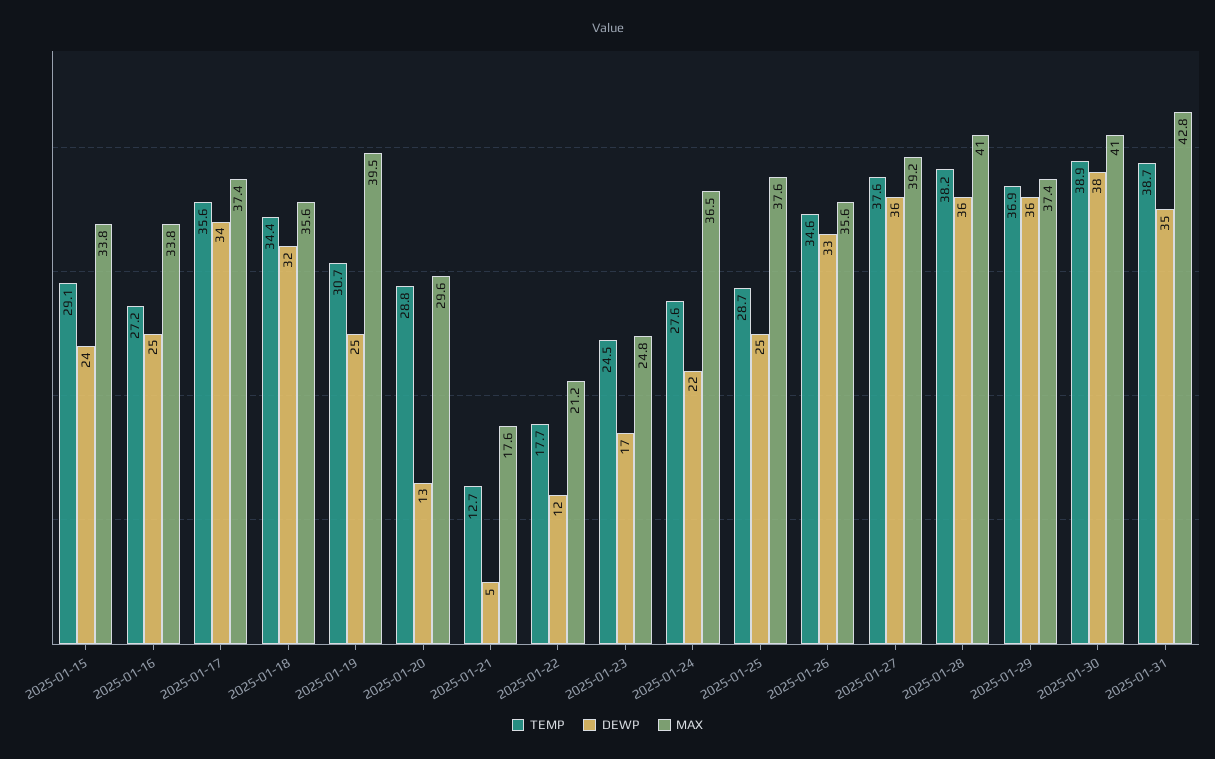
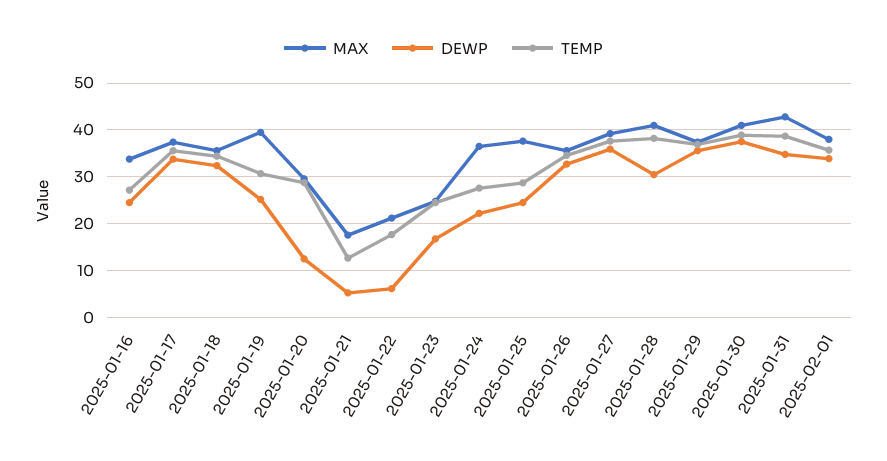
TEMP, 2025-01-15: 29.1 -> none
DEWP, 2025-01-15: 24 -> none
MAX, 2025-01-15: 33.8 -> none
DEWP, 2025-01-22: 12 -> 6
DEWP, 2025-01-28: 36 -> 30
MAX, 2025-02-01: none -> 38
DEWP, 2025-02-01: none -> 34
TEMP, 2025-02-01: none -> 36

